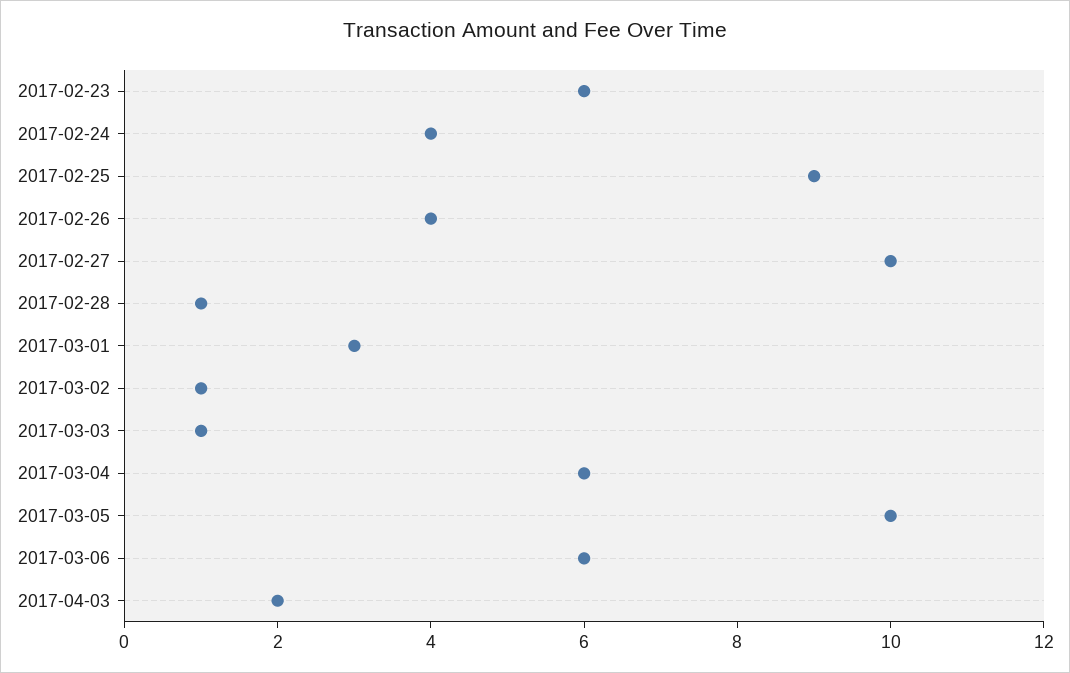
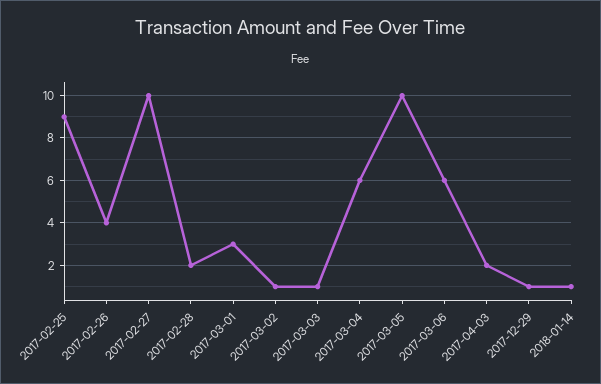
2017-02-23: 6 -> none
2017-02-24: 4 -> none
2017-02-28: 1 -> 2
2017-12-29: none -> 1
2018-01-14: none -> 1

